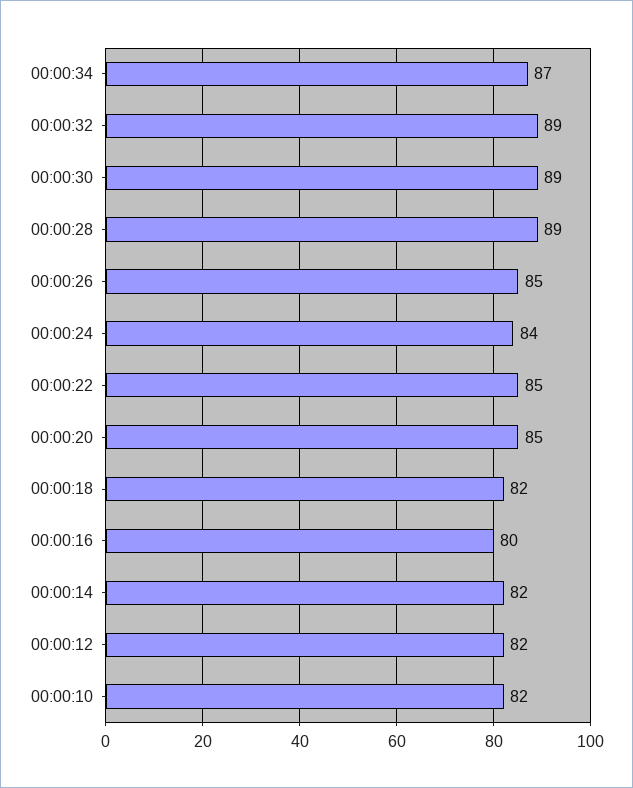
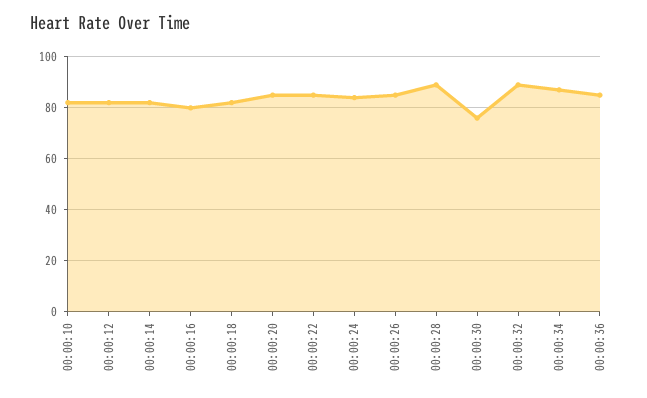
00:00:30: 89 -> 75
00:00:36: none -> 85

